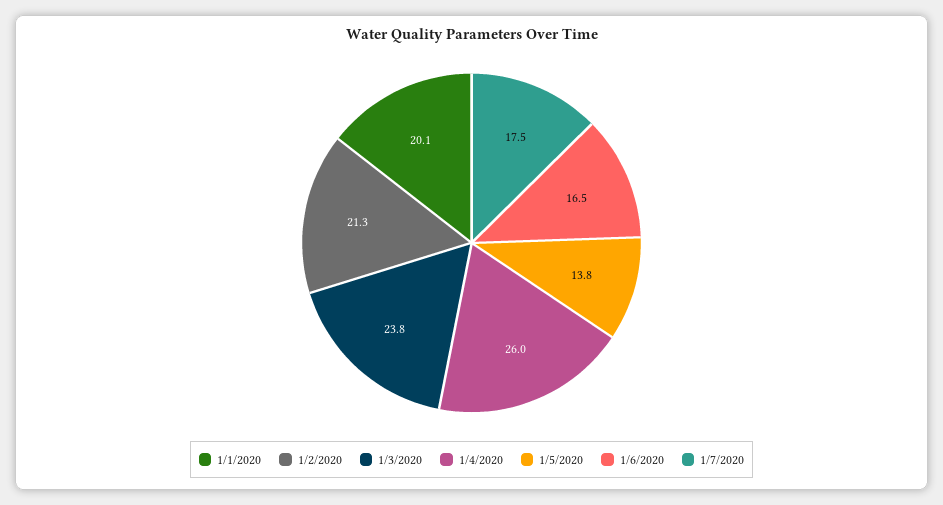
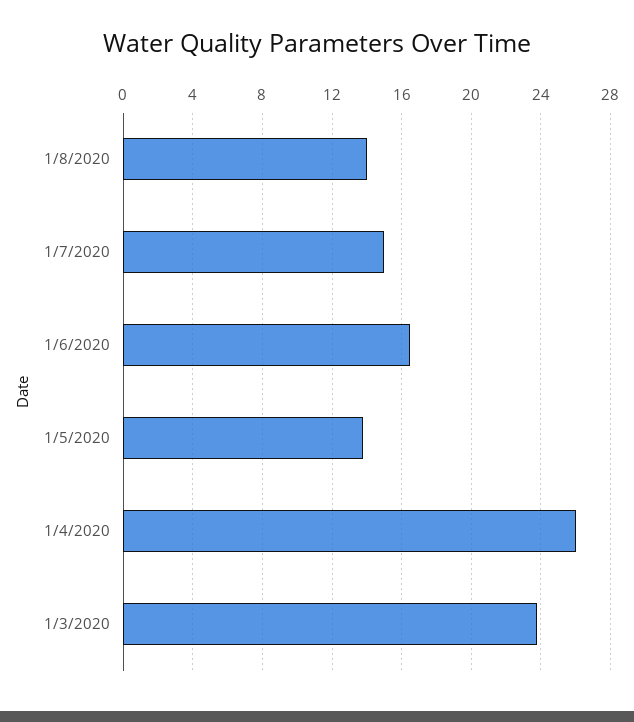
1/1/2020: 20.1 -> none
1/2/2020: 21.3 -> none
1/7/2020: 17.5 -> 15
1/8/2020: none -> 14

